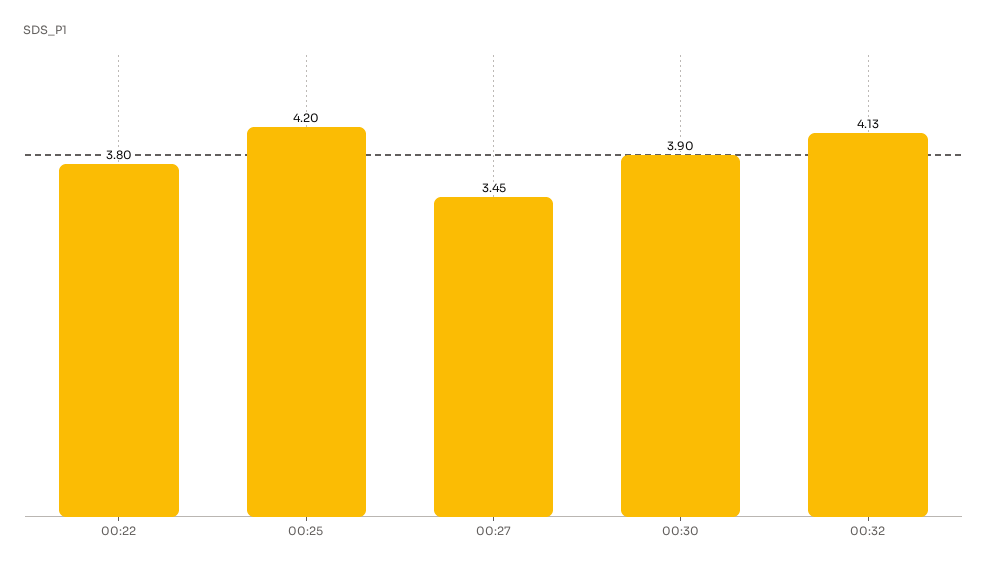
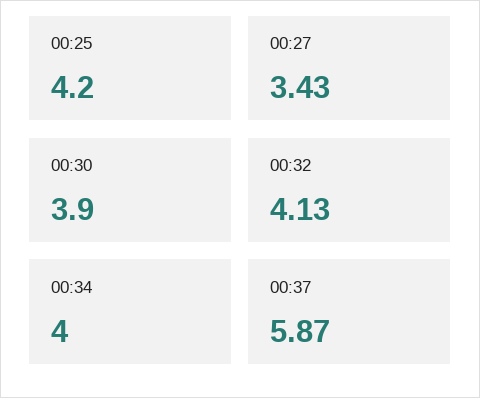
00:22: 3.8 -> none
00:27: 3.45 -> 3.43
00:34: none -> 4
00:37: none -> 5.87

